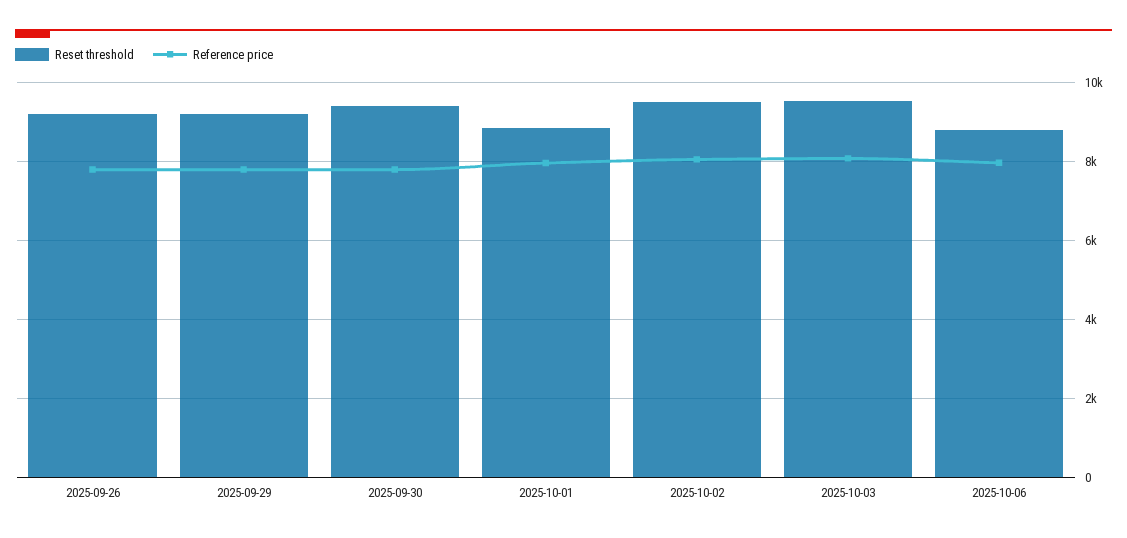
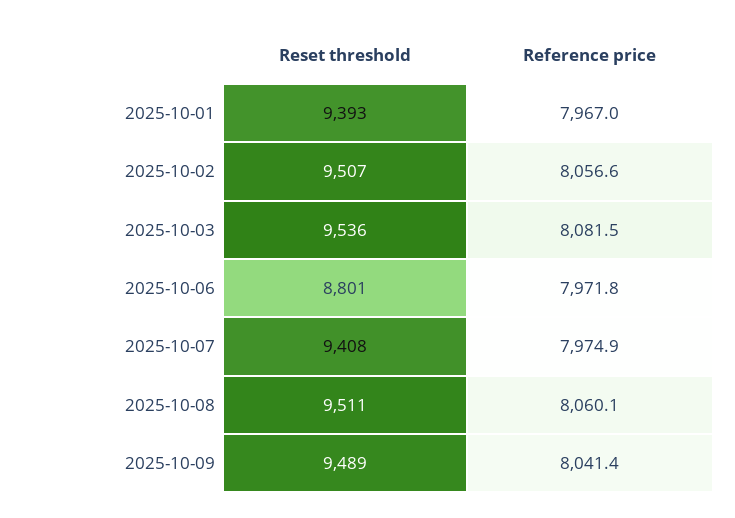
Reset threshold, 2025-09-26: 9200 -> none
Reference price, 2025-09-26: 7800 -> none
Reset threshold, 2025-09-29: 9200 -> none
Reference price, 2025-09-29: 7800 -> none
Reset threshold, 2025-09-30: 9400 -> none
Reference price, 2025-09-30: 7800 -> none
Reset threshold, 2025-10-01: 8800 -> 9393
Reset threshold, 2025-10-07: none -> 9408
Reference price, 2025-10-07: none -> 7974.9
Reset threshold, 2025-10-08: none -> 9511
Reference price, 2025-10-08: none -> 8060.1
Reset threshold, 2025-10-09: none -> 9489
Reference price, 2025-10-09: none -> 8041.4

